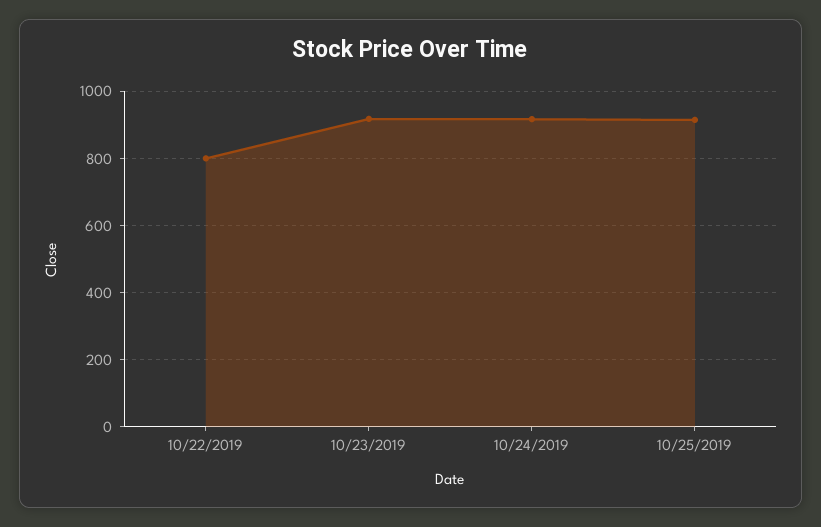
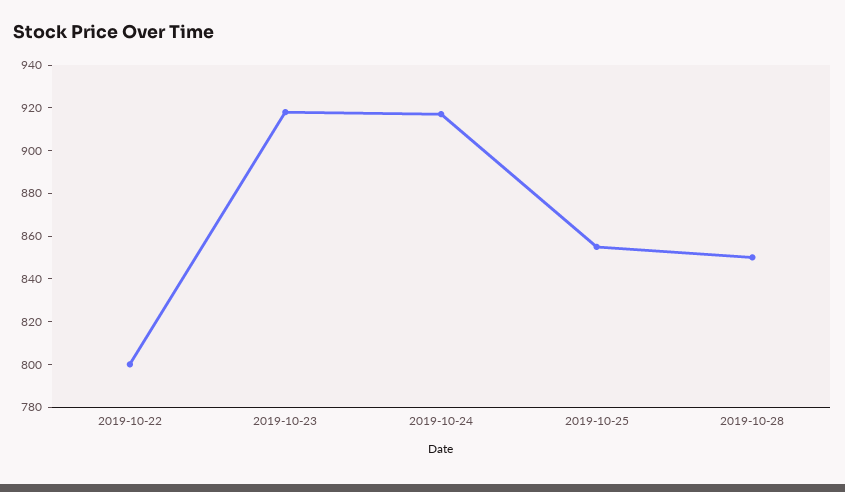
10/25/2019: 920 -> 855
2019-10-28: none -> 850

